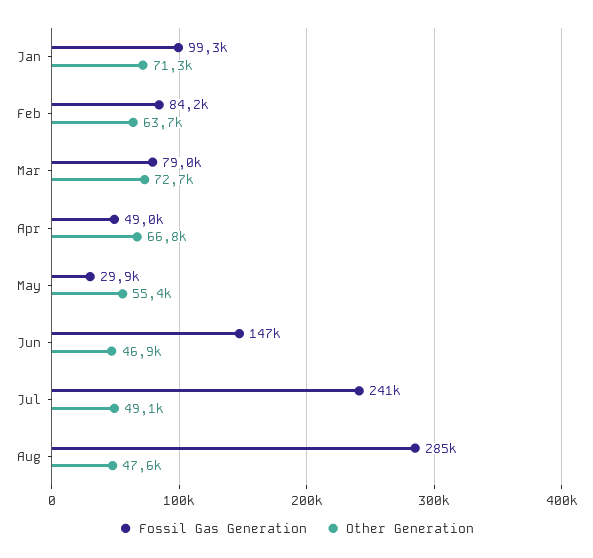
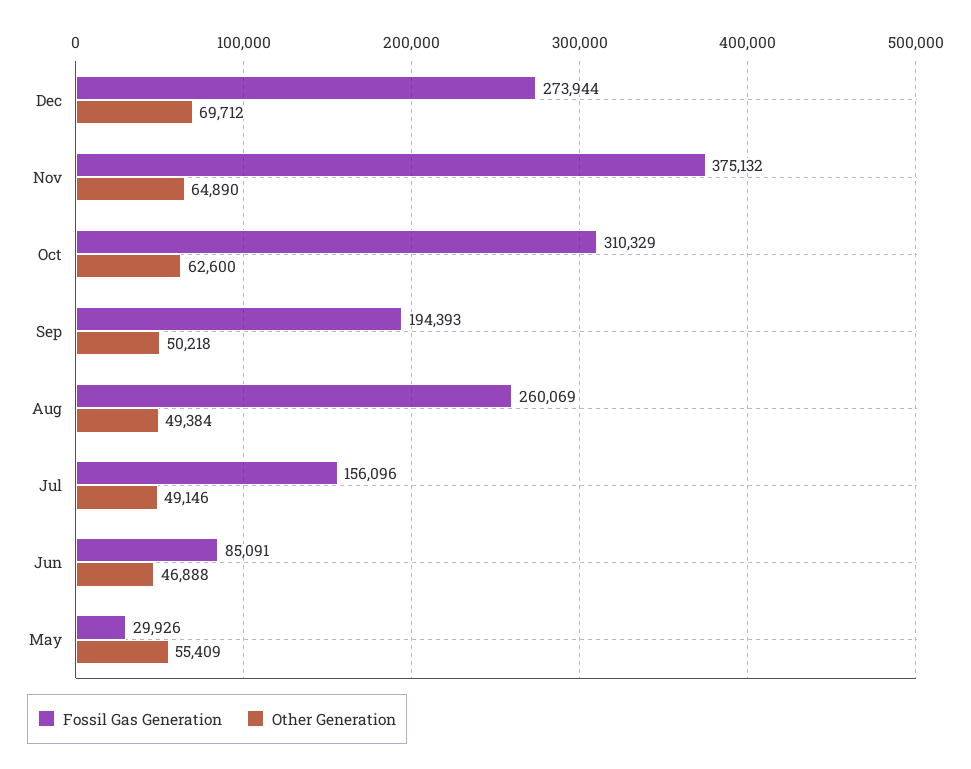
Fossil Gas Generation, Jan: 99300 -> none
Other Generation, Jan: 71300 -> none
Fossil Gas Generation, Feb: 84200 -> none
Other Generation, Feb: 63700 -> none
Fossil Gas Generation, Mar: 79000 -> none
Other Generation, Mar: 72700 -> none
Fossil Gas Generation, Apr: 49000 -> none
Other Generation, Apr: 66800 -> none
Fossil Gas Generation, Jun: 147000 -> 85091
Fossil Gas Generation, Jul: 241000 -> 156096
Fossil Gas Generation, Aug: 285000 -> 260069
Other Generation, Aug: 47600 -> 49384
Fossil Gas Generation, Dec: none -> 273944
Other Generation, Dec: none -> 69712
Fossil Gas Generation, Nov: none -> 375132
Other Generation, Nov: none -> 64890
Fossil Gas Generation, Oct: none -> 310329
Other Generation, Oct: none -> 62600
Fossil Gas Generation, Sep: none -> 194393
Other Generation, Sep: none -> 50218

